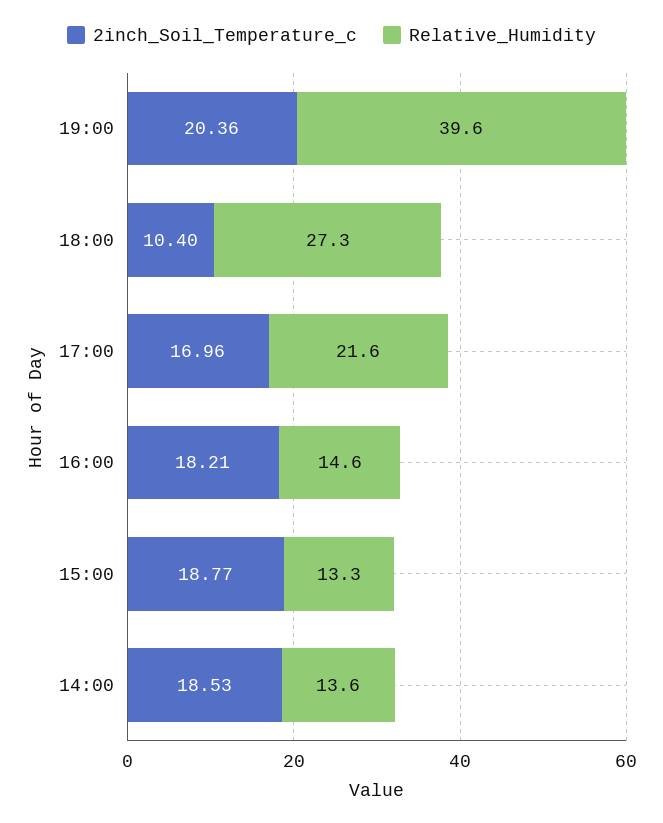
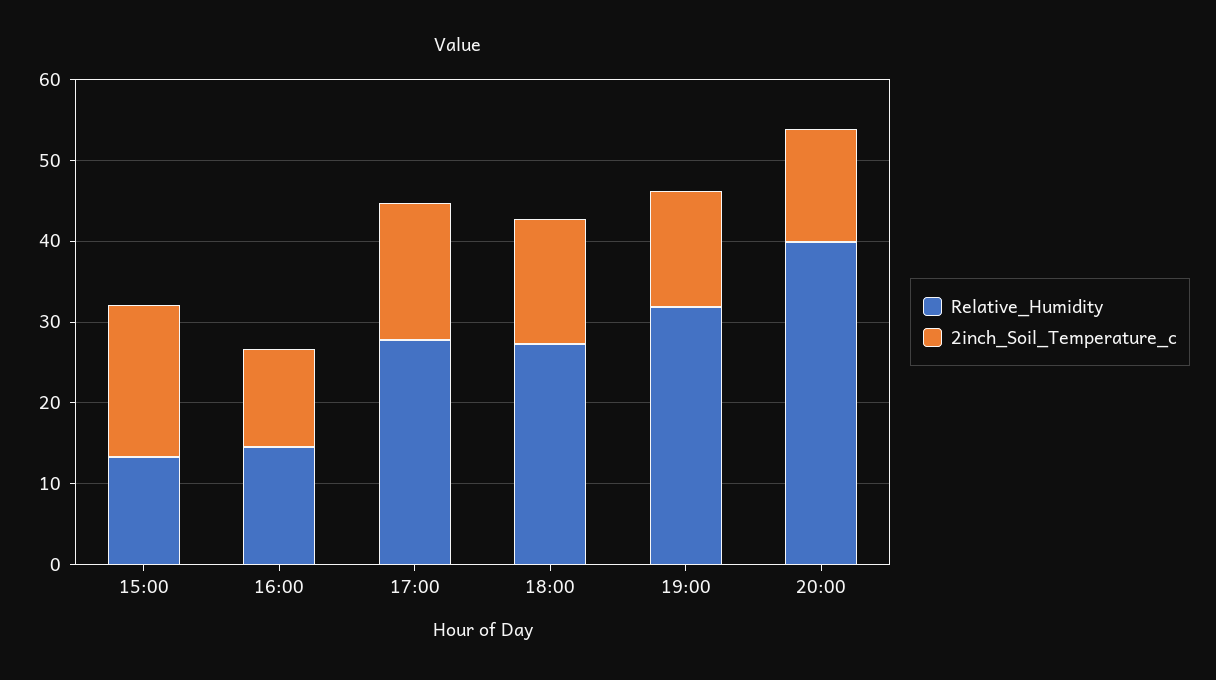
2inch_Soil_Temperature_c, 19:00: 20.36 -> 14
Relative_Humidity, 19:00: 39.6 -> 32
2inch_Soil_Temperature_c, 18:00: 10.4 -> 16
Relative_Humidity, 17:00: 21.6 -> 28
2inch_Soil_Temperature_c, 16:00: 18.21 -> 12
2inch_Soil_Temperature_c, 14:00: 18.53 -> none
Relative_Humidity, 14:00: 13.6 -> none
Relative_Humidity, 20:00: none -> 40
2inch_Soil_Temperature_c, 20:00: none -> 14

